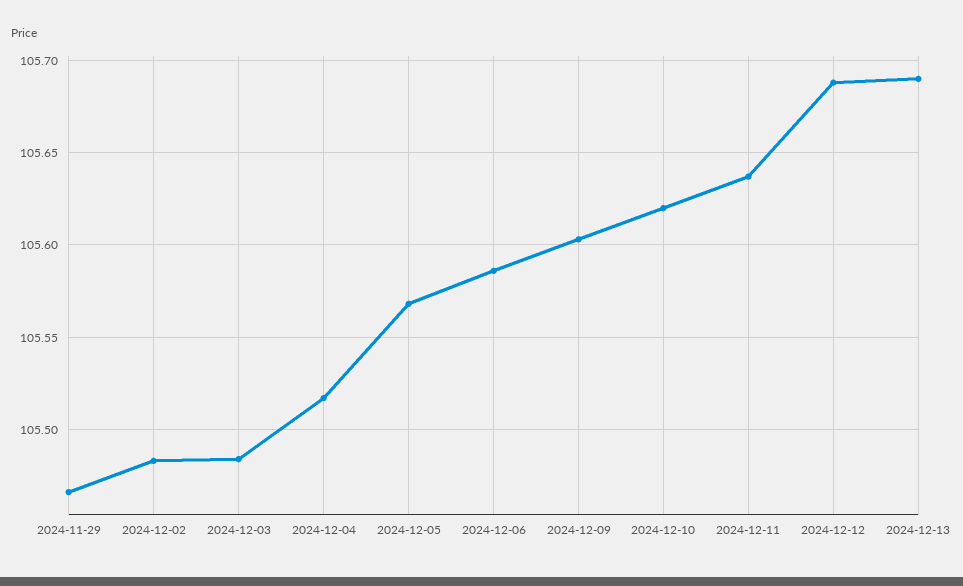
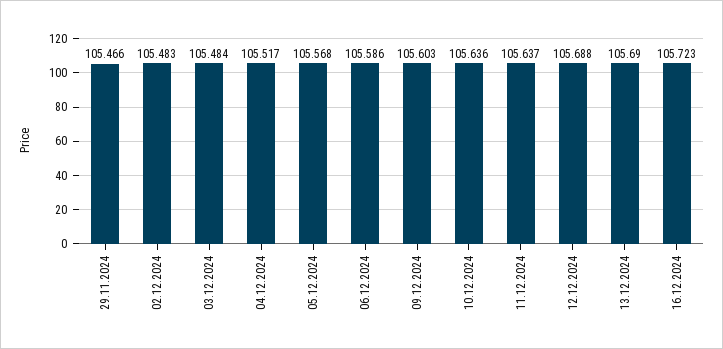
2024-12-10: 105.62 -> 105.636
16.12.2024: none -> 105.723

